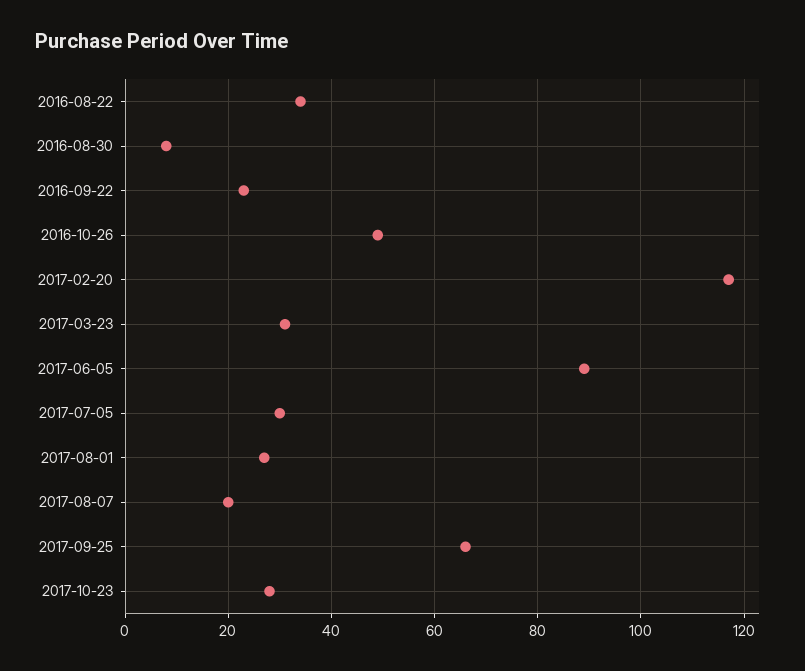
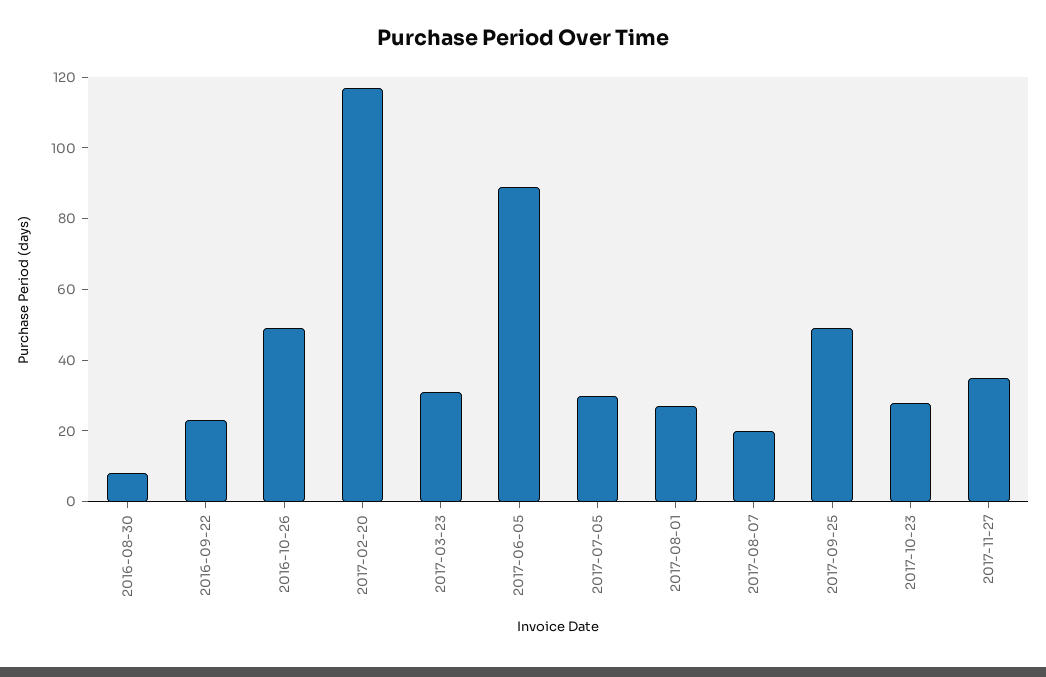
2016-08-22: 35 -> none
2017-09-25: 65 -> 50
2017-11-27: none -> 35

